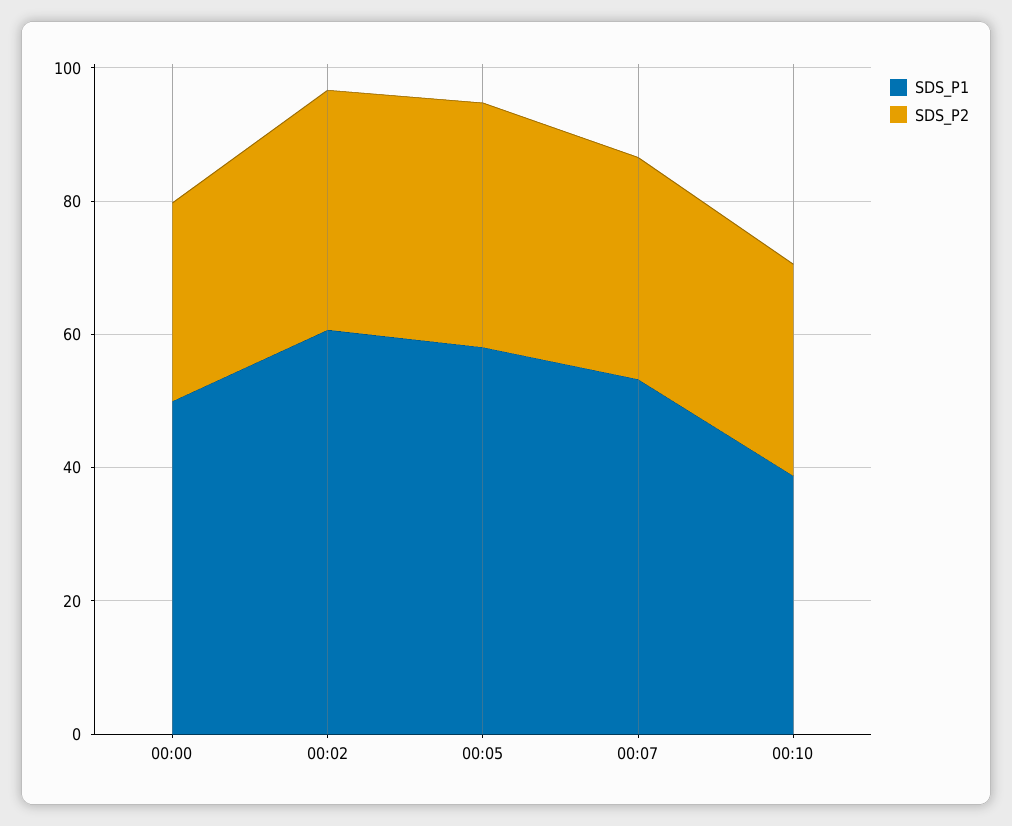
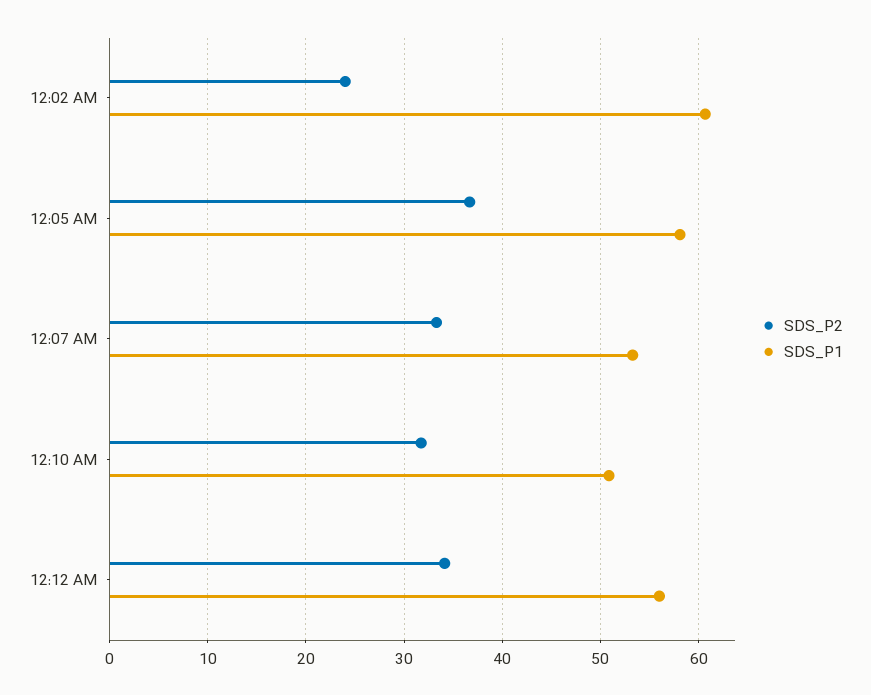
SDS_P1, 00:00: 50 -> none
SDS_P2, 00:00: 30 -> none
SDS_P2, 00:02: 35 -> 24
SDS_P1, 00:10: 40 -> 51
SDS_P2, 12:12 AM: none -> 34
SDS_P1, 12:12 AM: none -> 56

